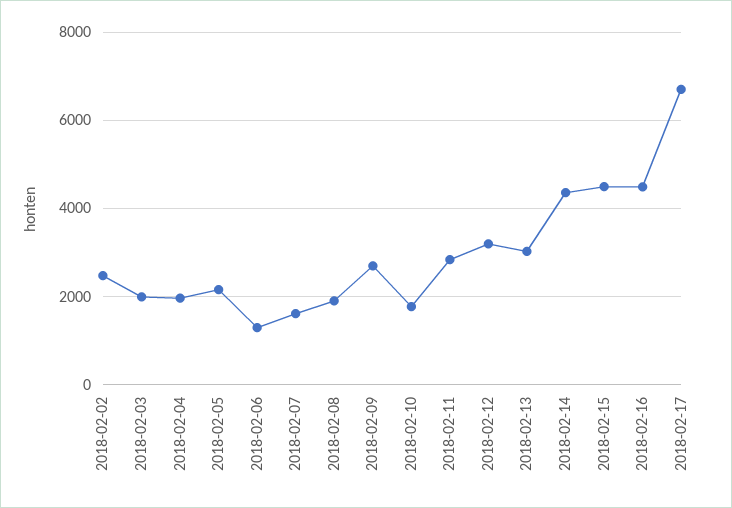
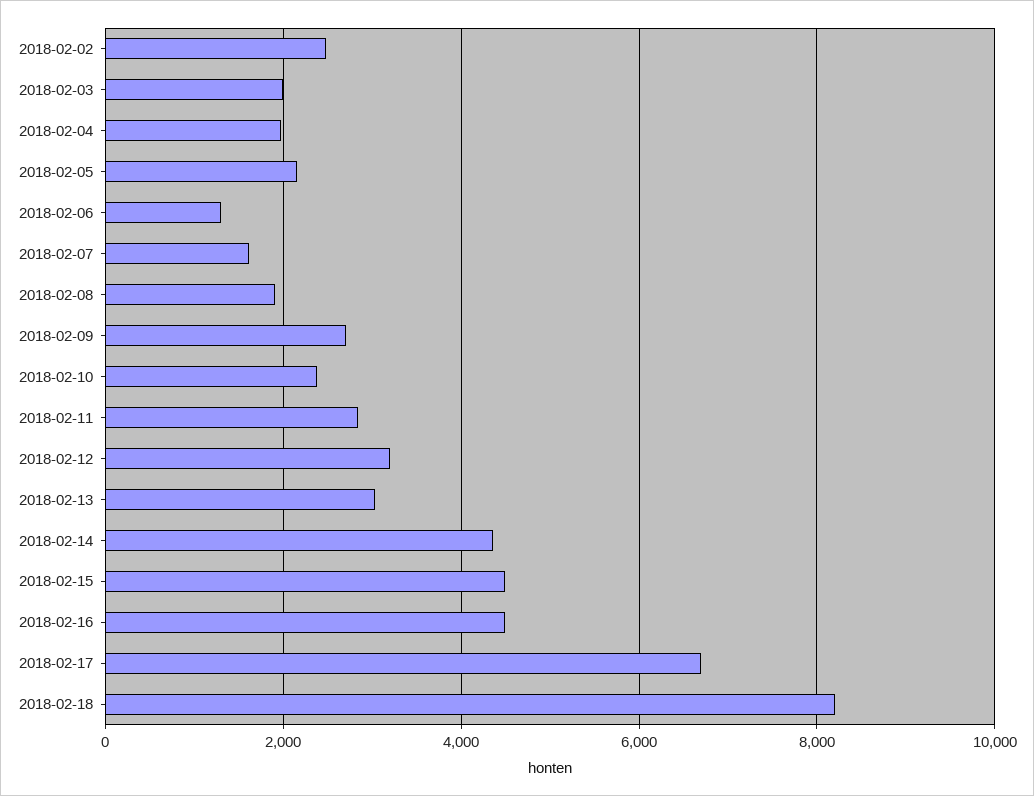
2018-02-10: 1800 -> 2400
2018-02-18: none -> 8200

